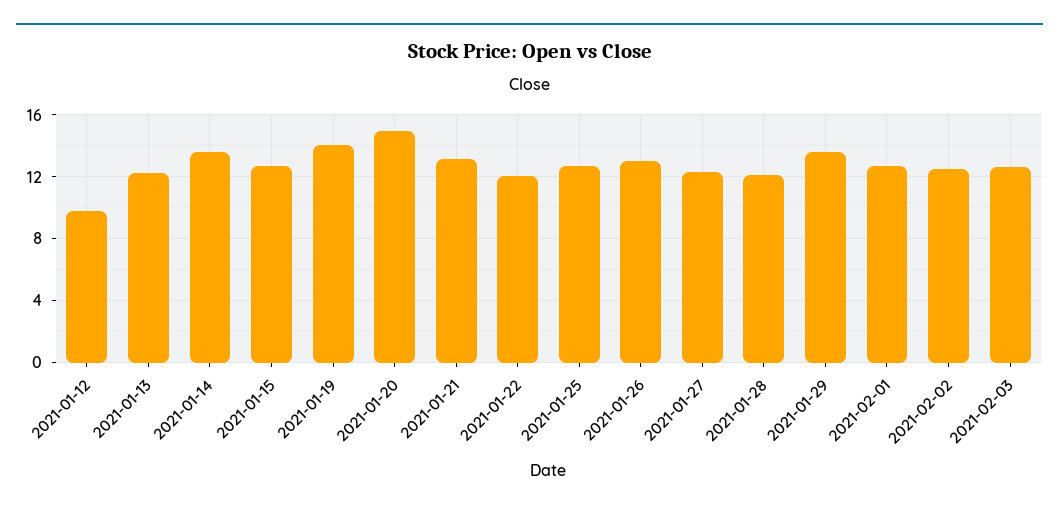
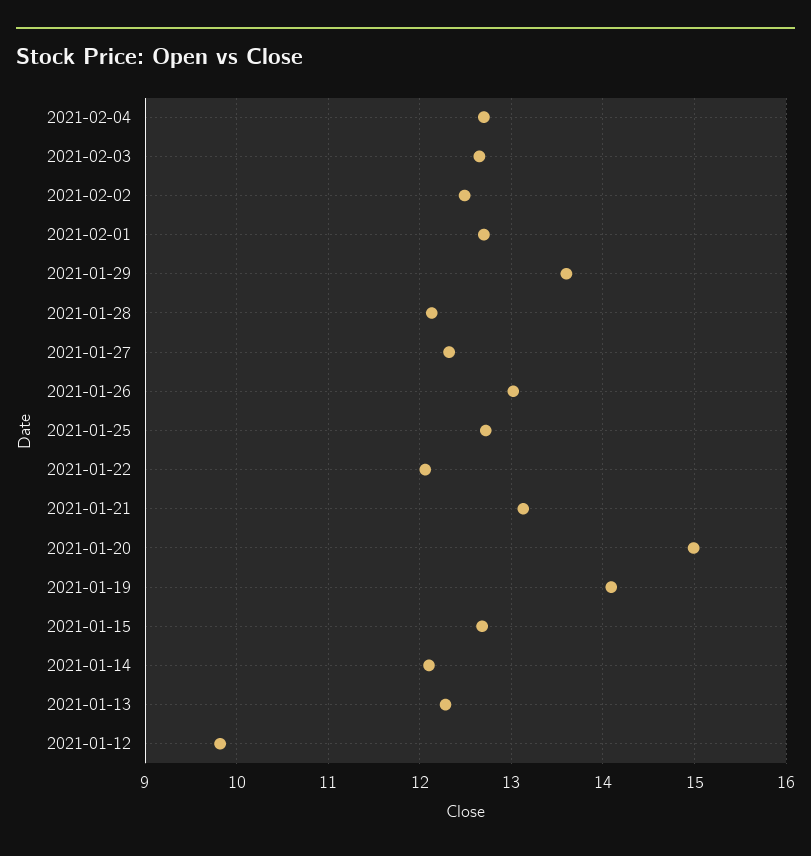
2021-01-14: 13.5 -> 12.1
2021-02-04: none -> 12.7

